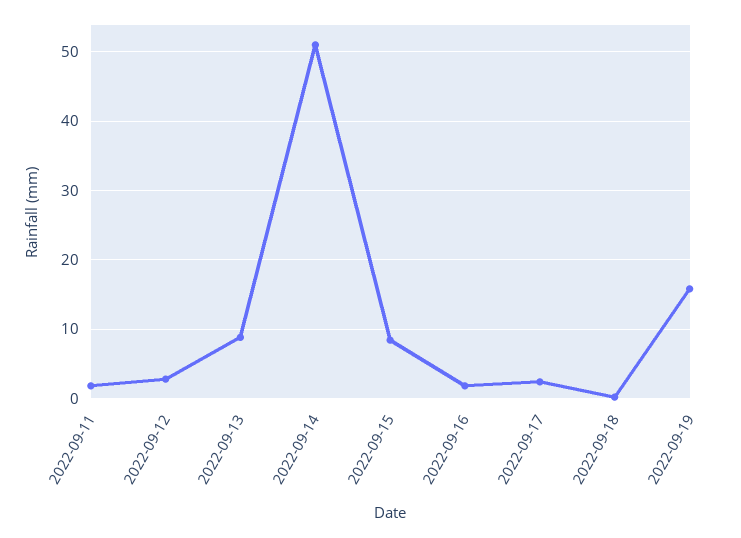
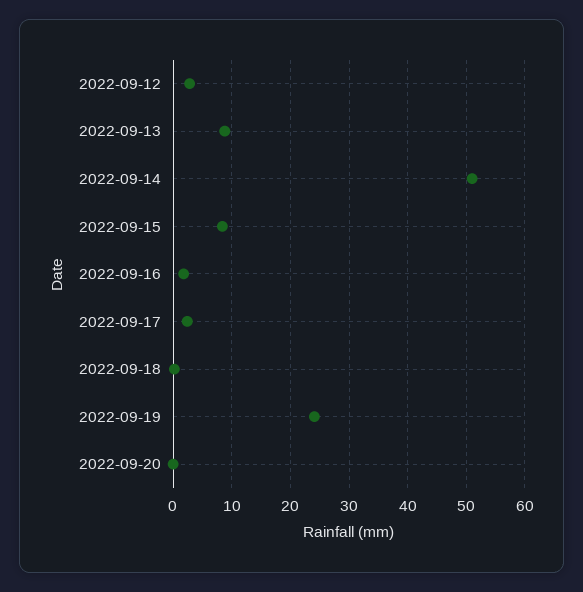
2022-09-11: 2 -> none
2022-09-19: 16 -> 24
2022-09-20: none -> 0

